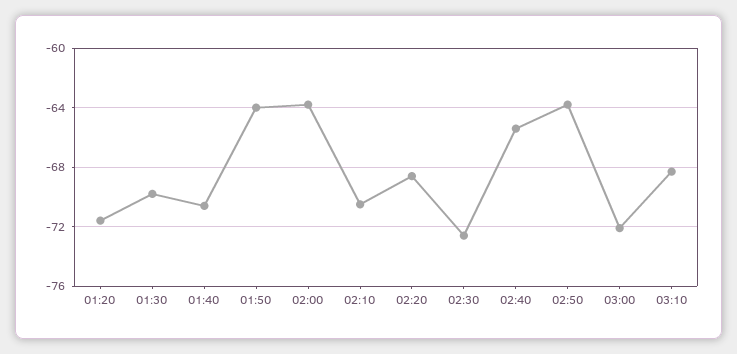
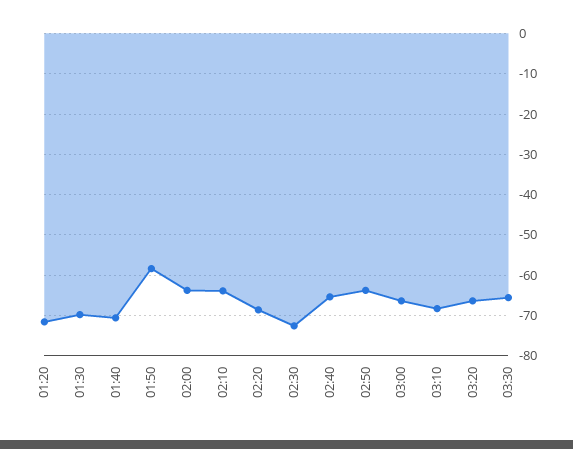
01:50: -64 -> -58
02:10: -70.5 -> -64
03:00: -72 -> -66
03:20: none -> -66
03:30: none -> -66

